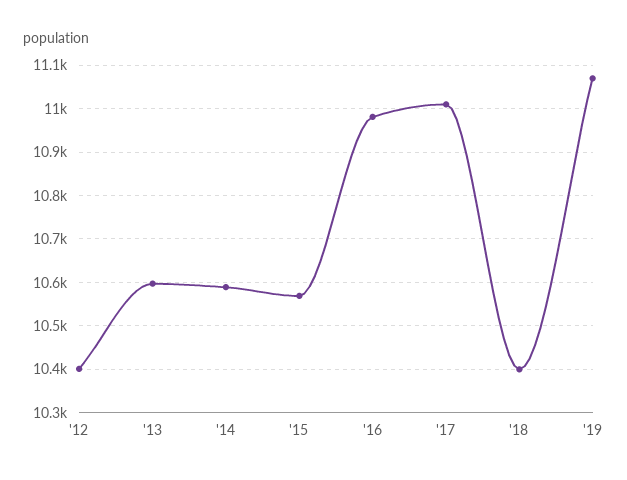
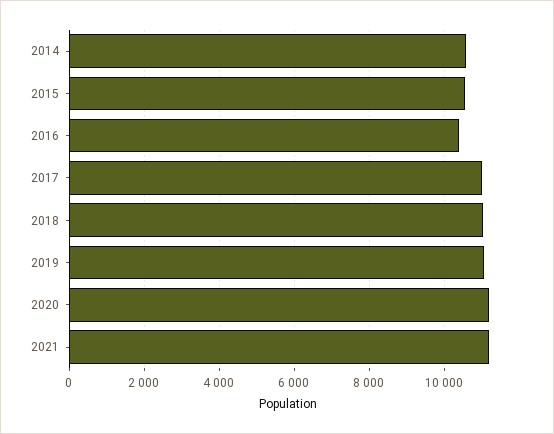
'12: 10400 -> none
'13: 10600 -> none
'16: 10980 -> 10400
'18: 10400 -> 11000
2020: none -> 11200
2021: none -> 11200

